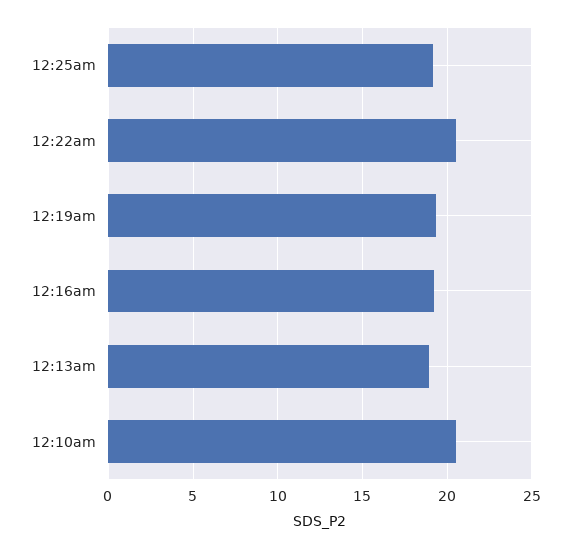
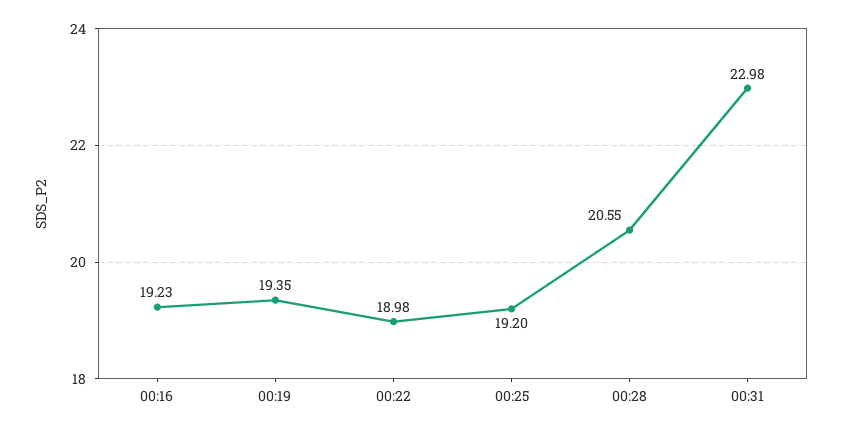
12:22am: 20.5 -> 18.98
12:13am: 19 -> none
12:10am: 20.5 -> none
00:28: none -> 20.55
00:31: none -> 22.98

